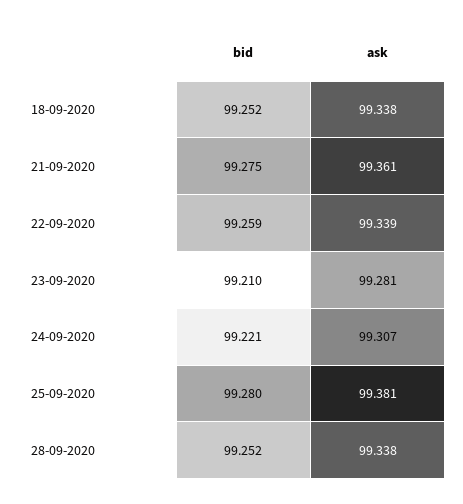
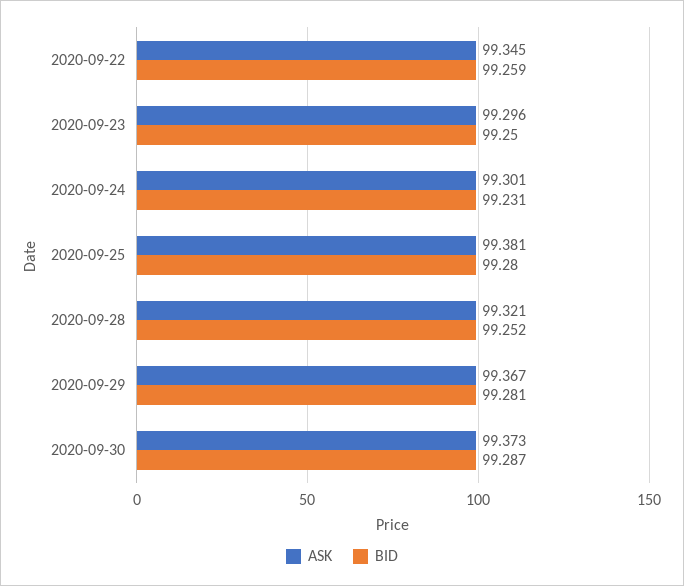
bid, 18-09-2020: 99.252 -> none
ask, 18-09-2020: 99.338 -> none
bid, 21-09-2020: 99.275 -> none
ask, 21-09-2020: 99.361 -> none
ask, 22-09-2020: 99.339 -> 99.345
bid, 23-09-2020: 99.21 -> 99.25
ask, 23-09-2020: 99.281 -> 99.296
bid, 24-09-2020: 99.221 -> 99.231
ask, 24-09-2020: 99.307 -> 99.301
ask, 28-09-2020: 99.338 -> 99.321
ask, 2020-09-29: none -> 99.367
bid, 2020-09-29: none -> 99.281
ask, 2020-09-30: none -> 99.373
bid, 2020-09-30: none -> 99.287

